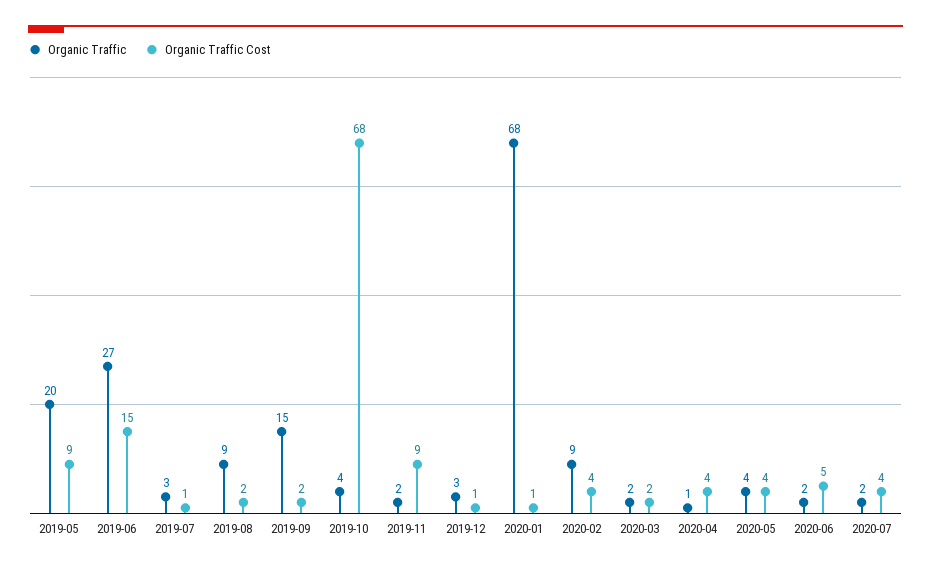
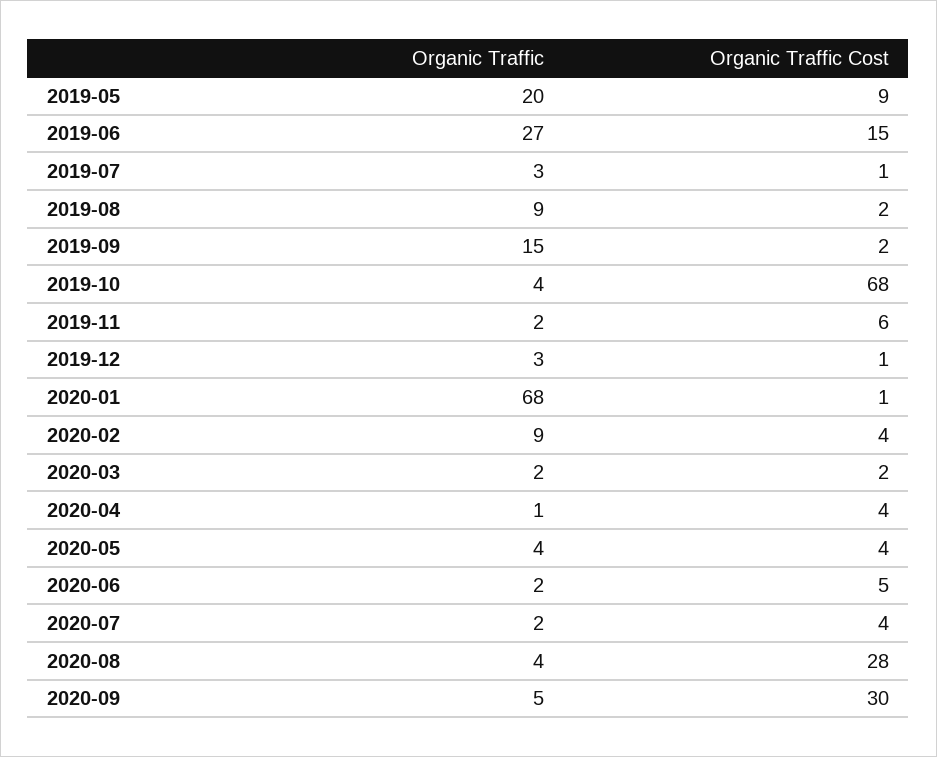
Organic Traffic Cost, 2019-11: 9 -> 6
Organic Traffic, 2020-08: none -> 4
Organic Traffic Cost, 2020-08: none -> 28
Organic Traffic, 2020-09: none -> 5
Organic Traffic Cost, 2020-09: none -> 30

